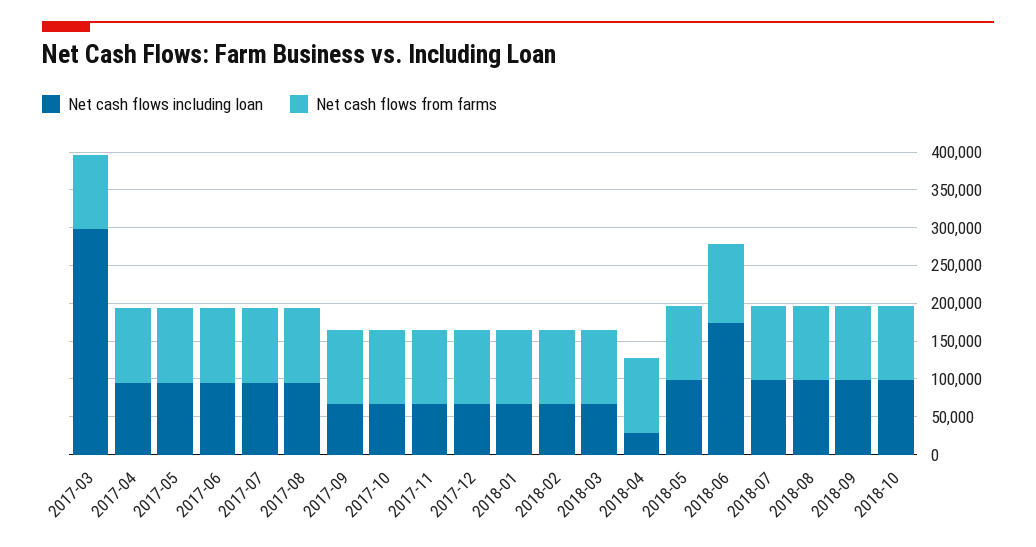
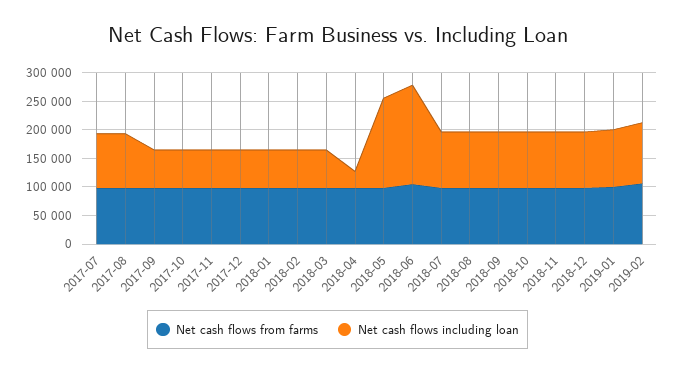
Net cash flows including loan, 2017-03: 300000 -> none
Net cash flows from farms, 2017-03: 100000 -> none
Net cash flows including loan, 2017-04: 100000 -> none
Net cash flows from farms, 2017-04: 100000 -> none
Net cash flows including loan, 2017-05: 100000 -> none
Net cash flows from farms, 2017-05: 100000 -> none
Net cash flows including loan, 2017-06: 100000 -> none
Net cash flows from farms, 2017-06: 100000 -> none
Net cash flows including loan, 2018-05: 100000 -> 150000
Net cash flows from farms, 2018-11: none -> 100000
Net cash flows including loan, 2018-11: none -> 100000
Net cash flows from farms, 2018-12: none -> 100000
Net cash flows including loan, 2018-12: none -> 100000
Net cash flows from farms, 2019-01: none -> 100000
Net cash flows including loan, 2019-01: none -> 100000
Net cash flows from farms, 2019-02: none -> 100000
Net cash flows including loan, 2019-02: none -> 100000

